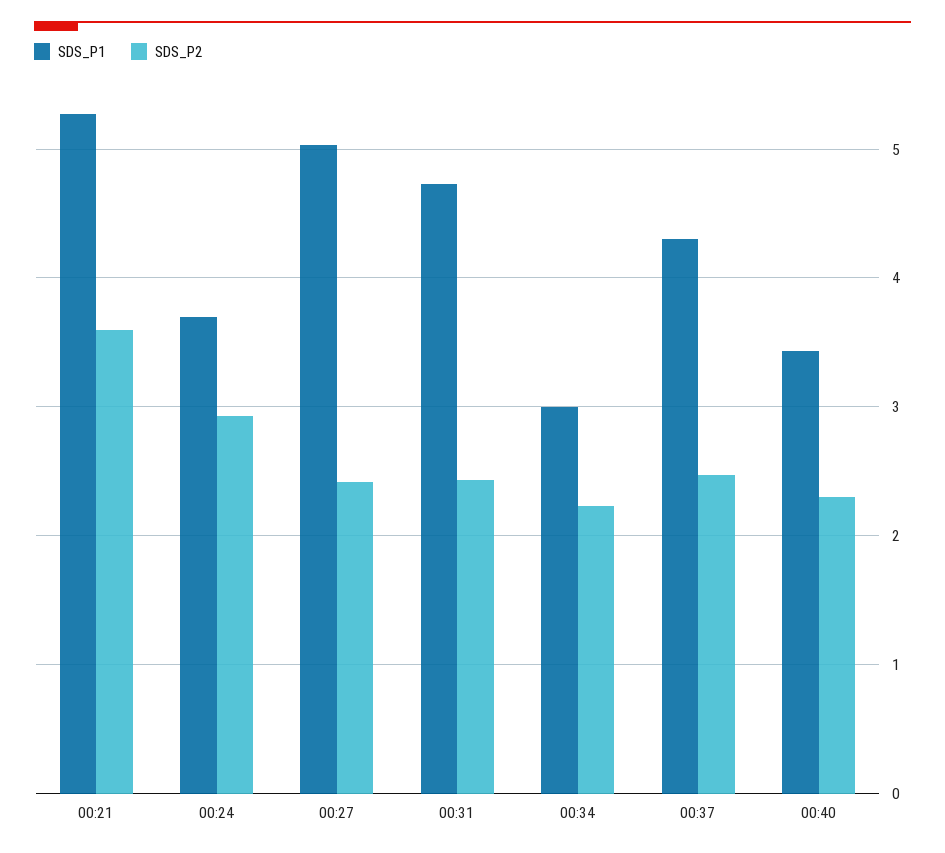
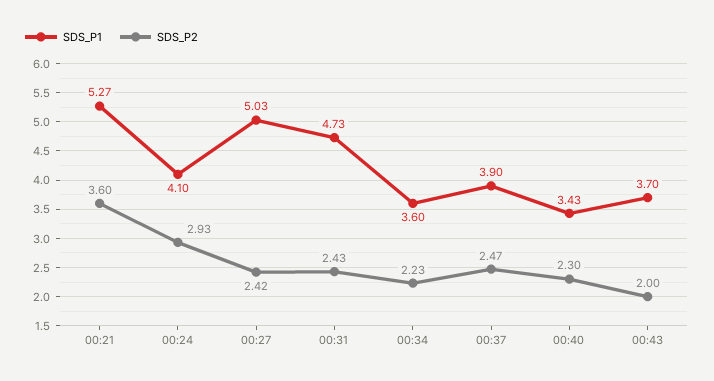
SDS_P1, 00:24: 3.7 -> 4.1
SDS_P1, 00:34: 3 -> 3.6
SDS_P1, 00:37: 4.3 -> 3.9
SDS_P1, 00:43: none -> 3.7
SDS_P2, 00:43: none -> 2

